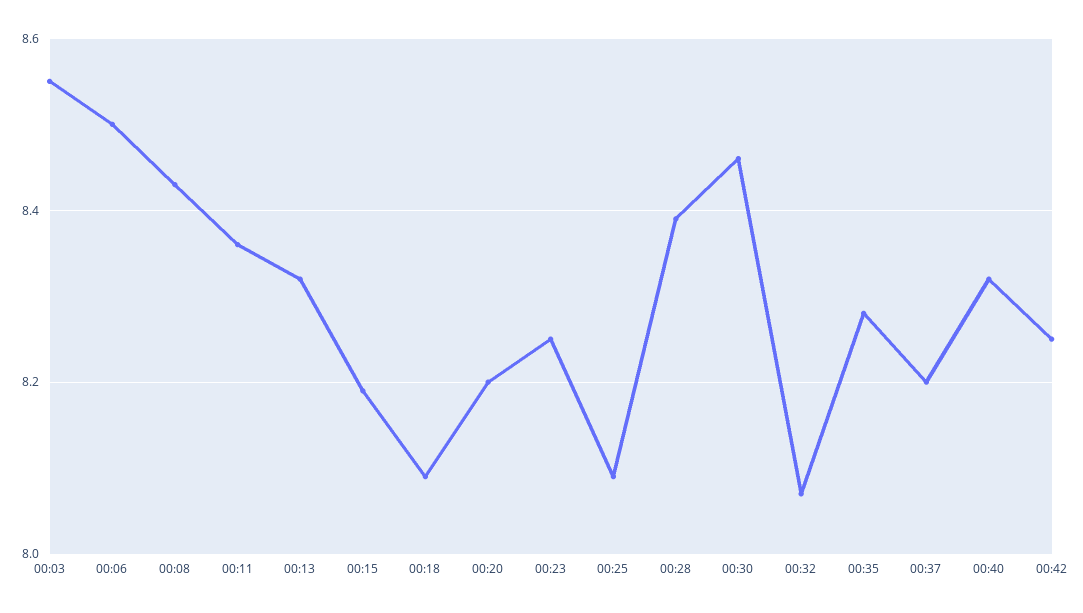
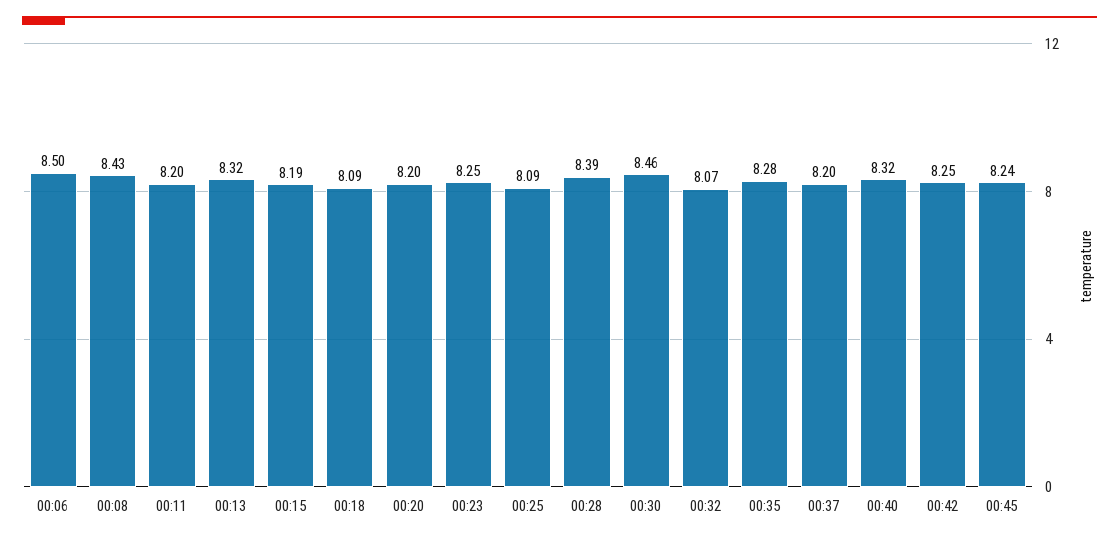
00:03: 8.55 -> none
00:11: 8.35 -> 8.2
00:45: none -> 8.24

